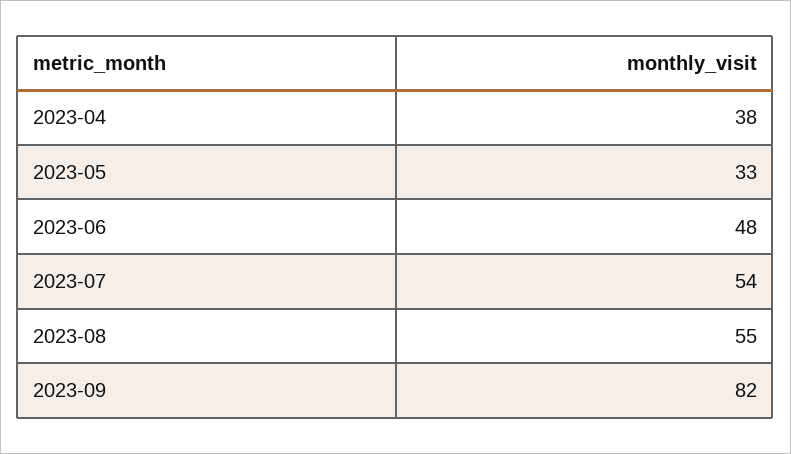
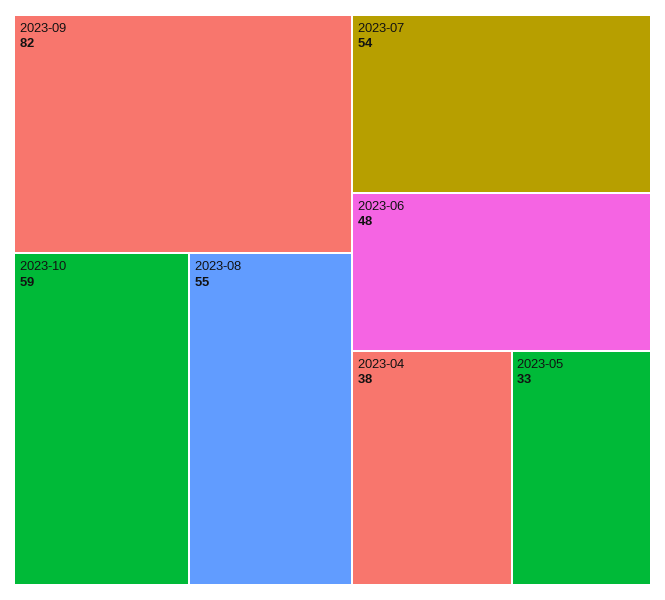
2023-10: none -> 59

